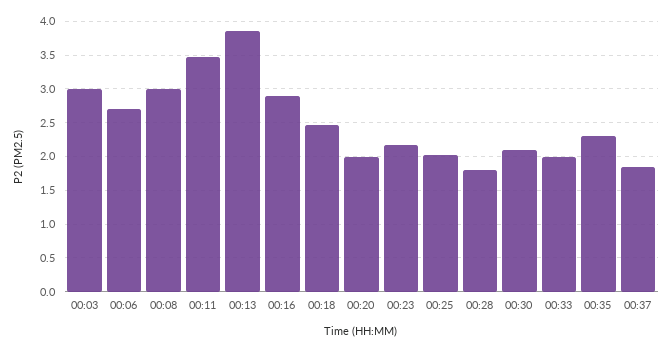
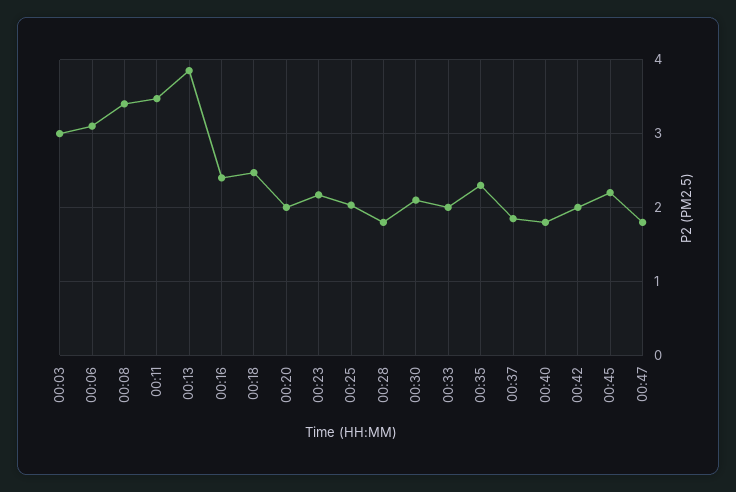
00:06: 2.7 -> 3.1
00:08: 3 -> 3.4
00:16: 2.9 -> 2.4
00:40: none -> 1.8
00:42: none -> 2
00:45: none -> 2.2
00:47: none -> 1.8

